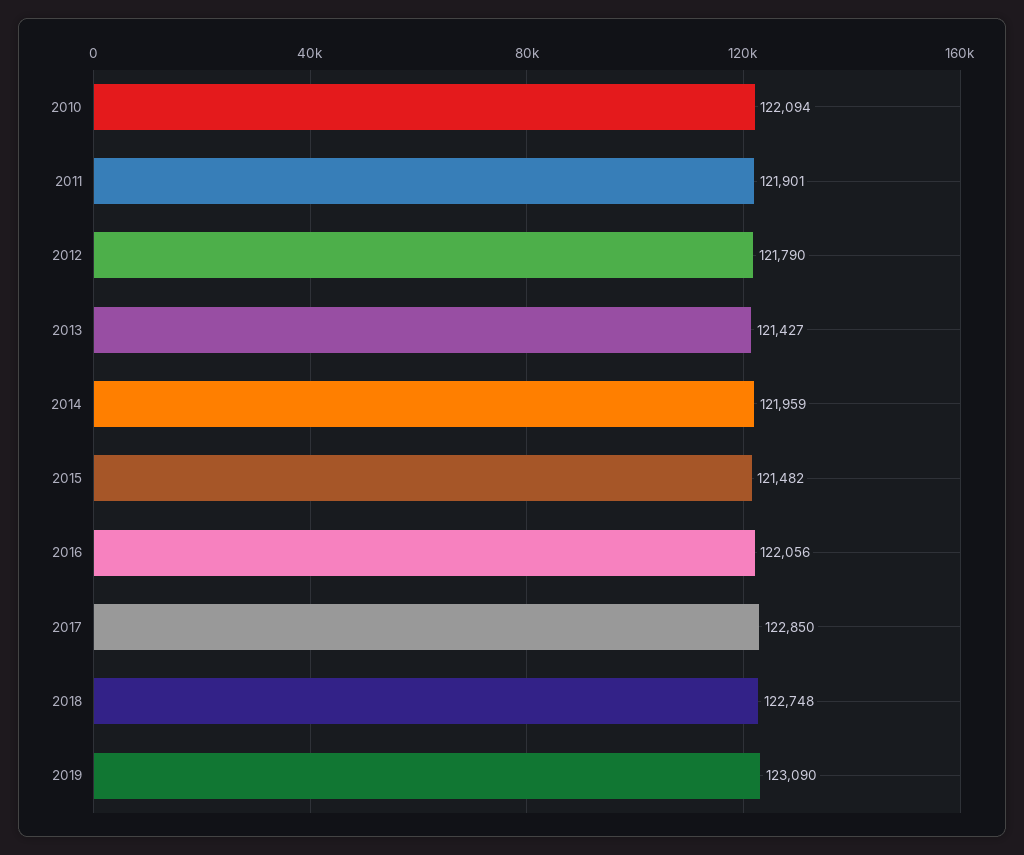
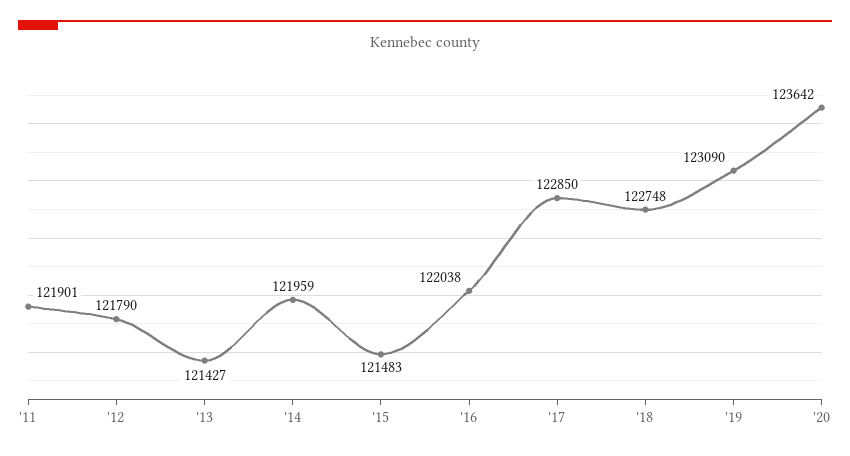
2010: 122094 -> none
2015: 121482 -> 121483
2016: 122056 -> 122038
'20: none -> 123642

